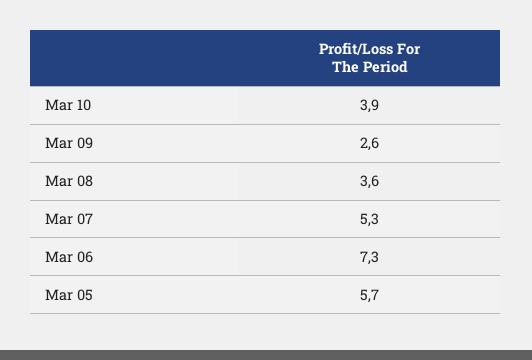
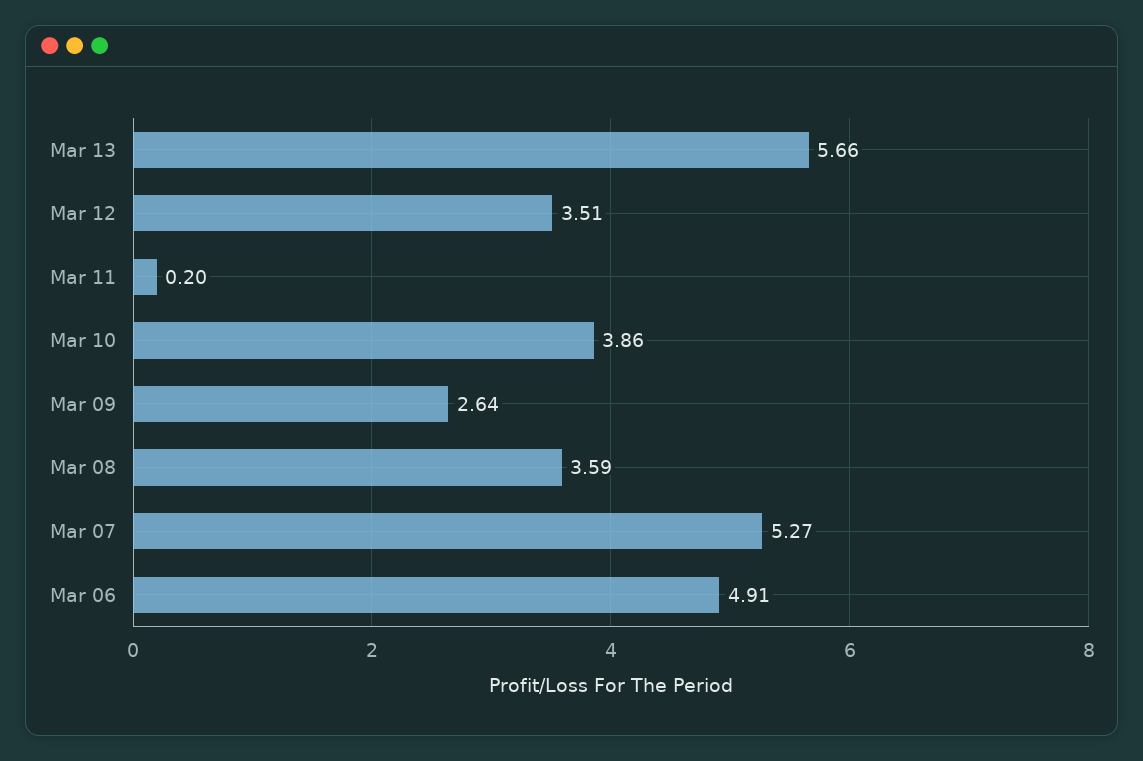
Mar 06: 7.3 -> 4.91
Mar 05: 5.7 -> none
Mar 13: none -> 5.66
Mar 12: none -> 3.51
Mar 11: none -> 0.2

